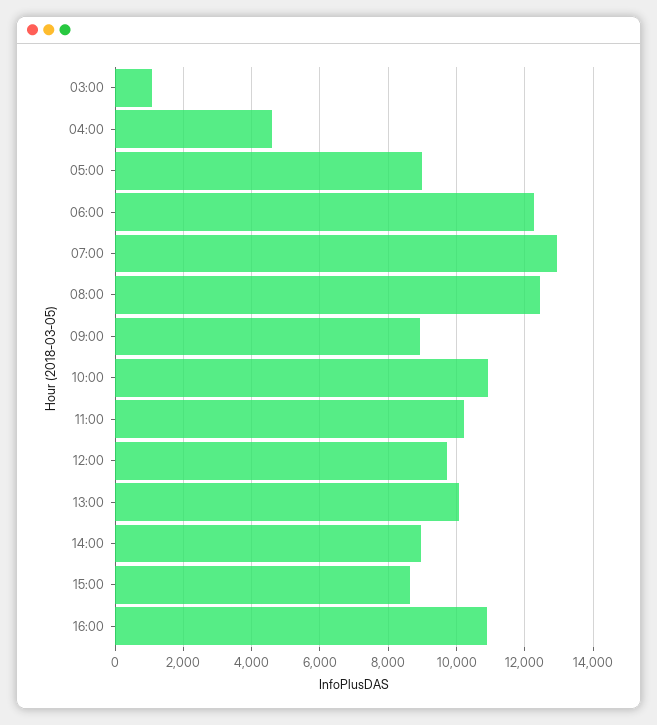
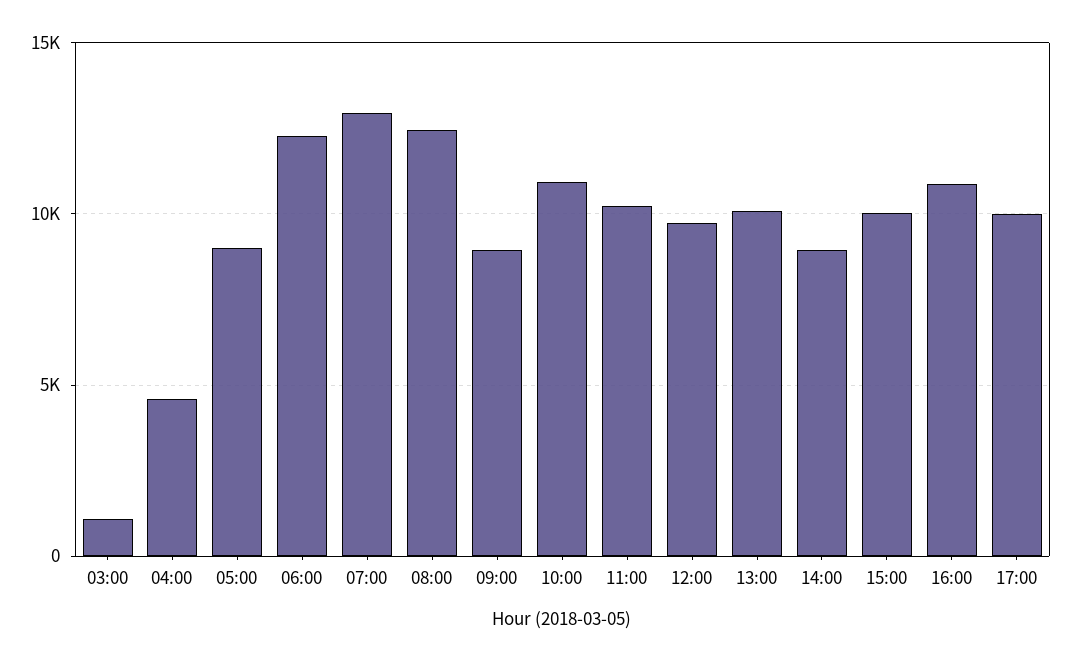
15:00: 8600 -> 10000
17:00: none -> 10000

